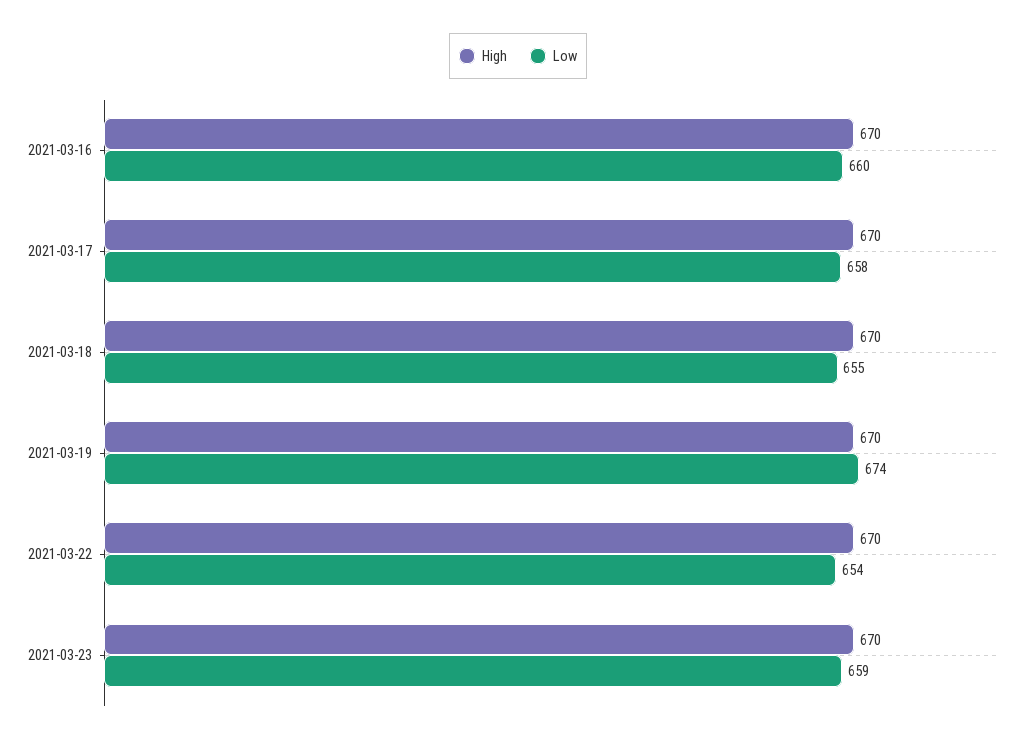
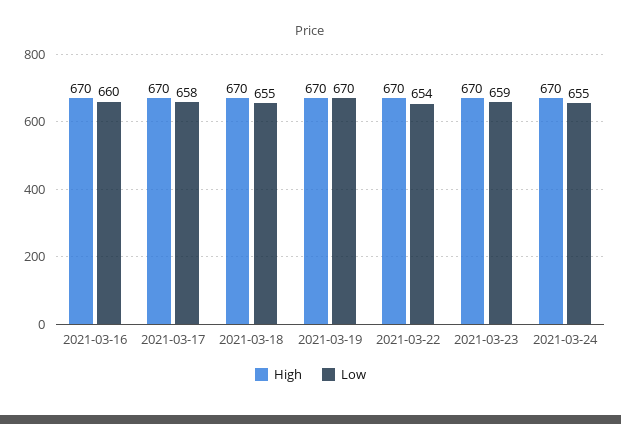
Low, 2021-03-19: 674 -> 670
High, 2021-03-24: none -> 670
Low, 2021-03-24: none -> 655

